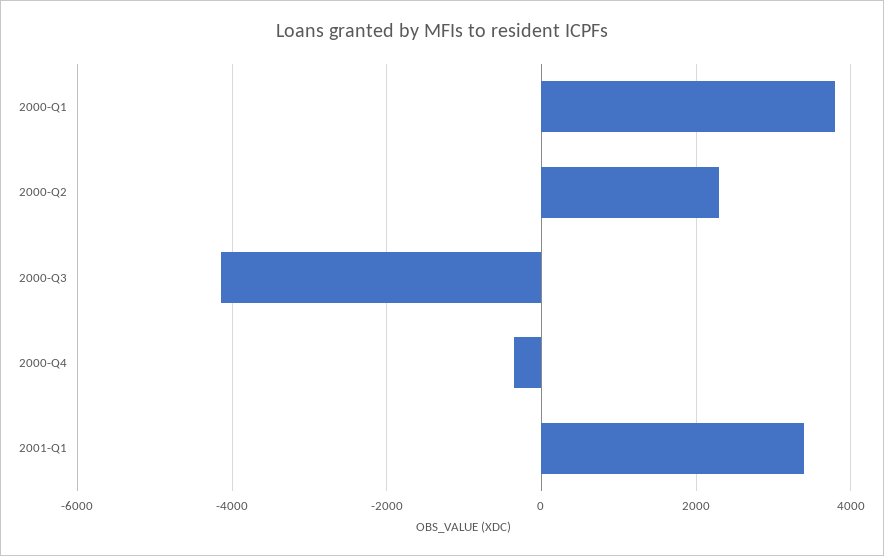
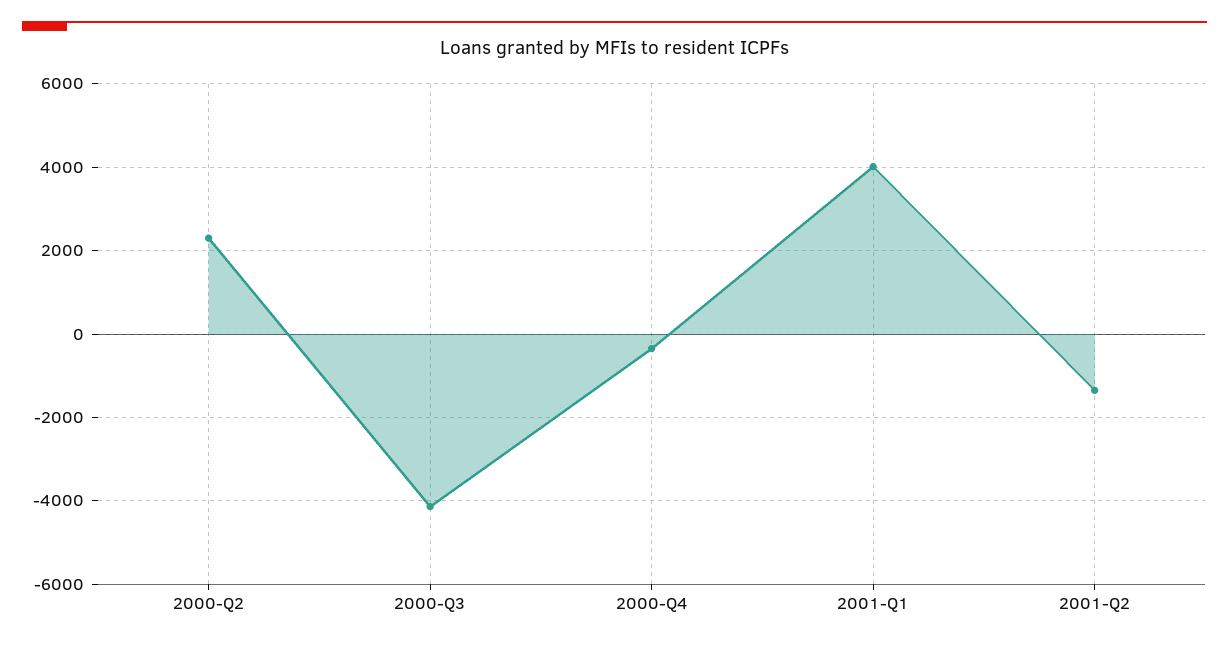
2000-Q1: 3800 -> none
2001-Q1: 3400 -> 4000
2001-Q2: none -> -1400

